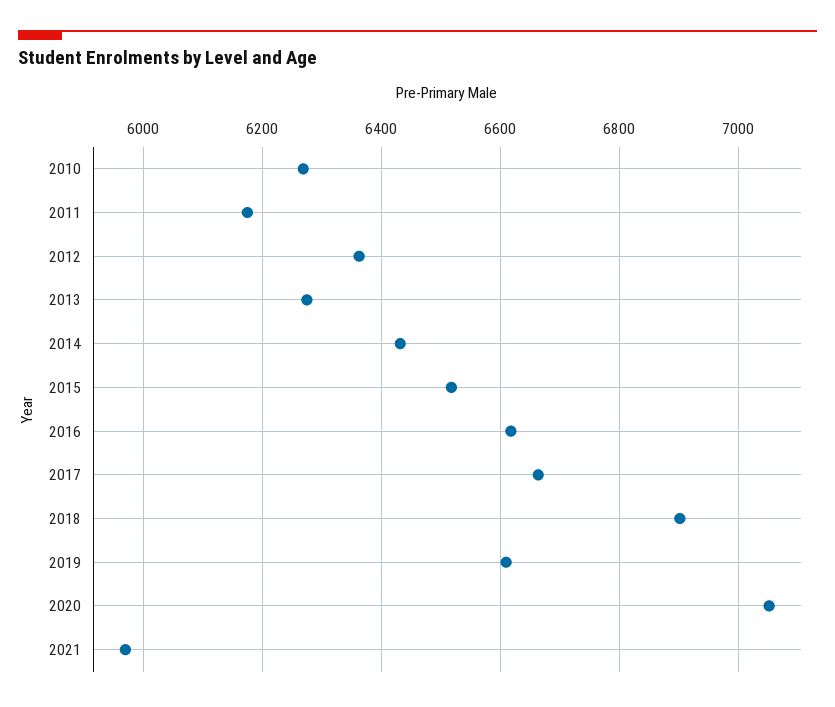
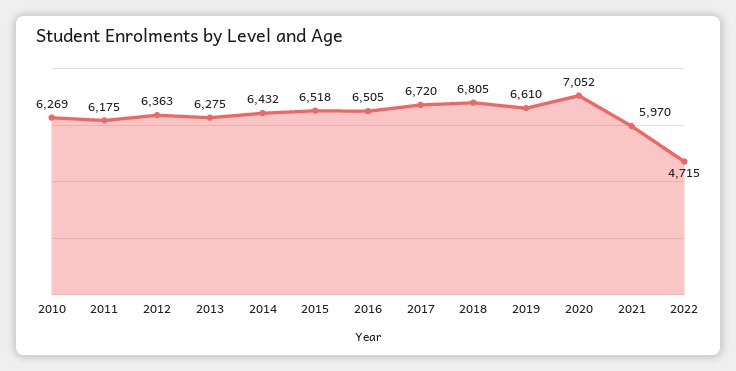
2016: 6620 -> 6505
2017: 6660 -> 6720
2018: 6900 -> 6805
2022: none -> 4715

